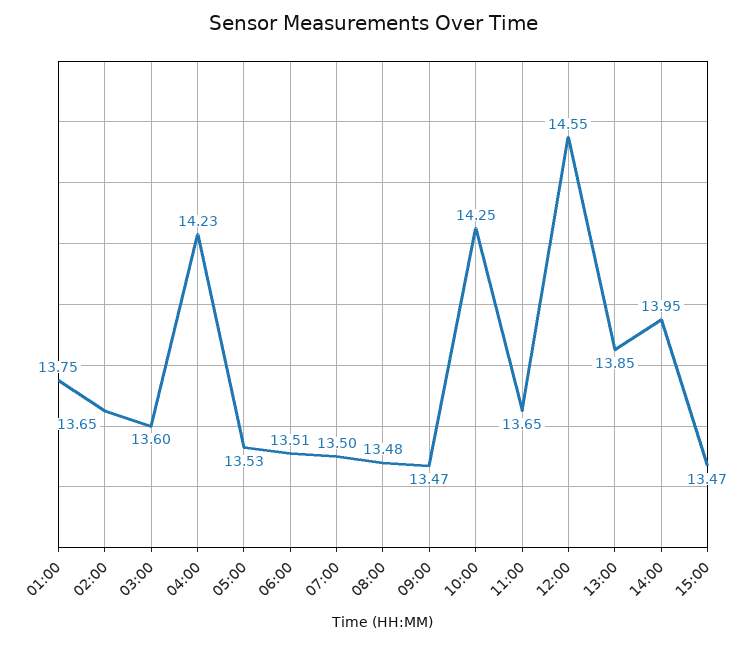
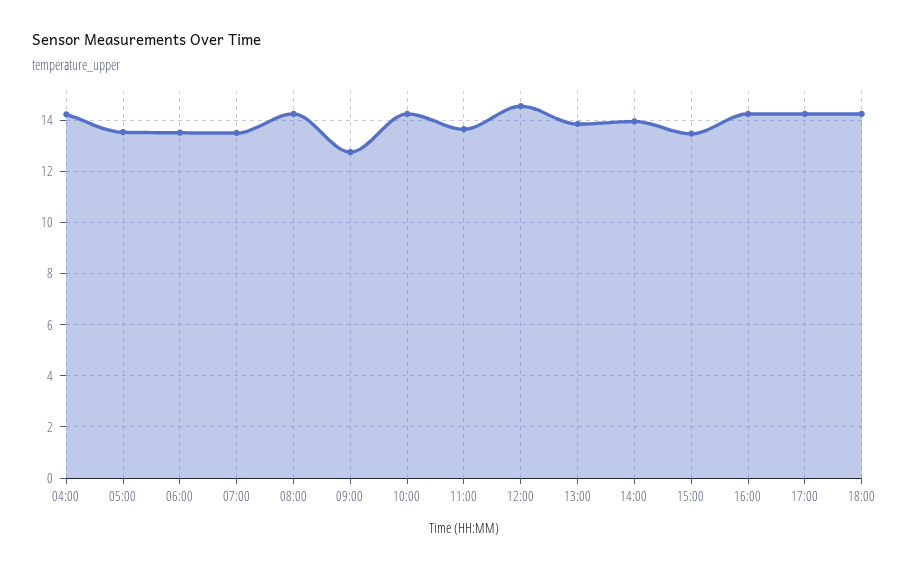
01:00: 13.75 -> none
02:00: 13.65 -> none
03:00: 13.6 -> none
08:00: 13.48 -> 14.25
09:00: 13.47 -> 12.75
16:00: none -> 14.25
17:00: none -> 14.25
18:00: none -> 14.25

